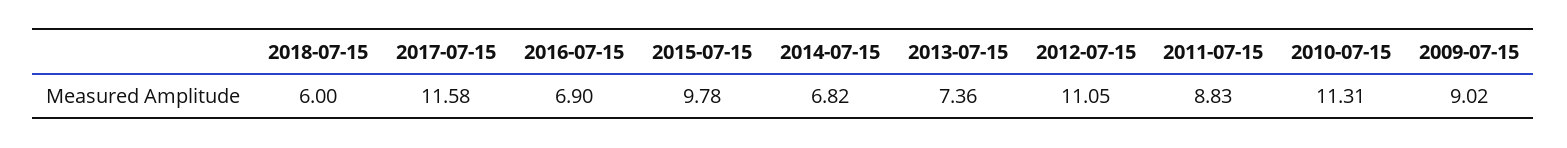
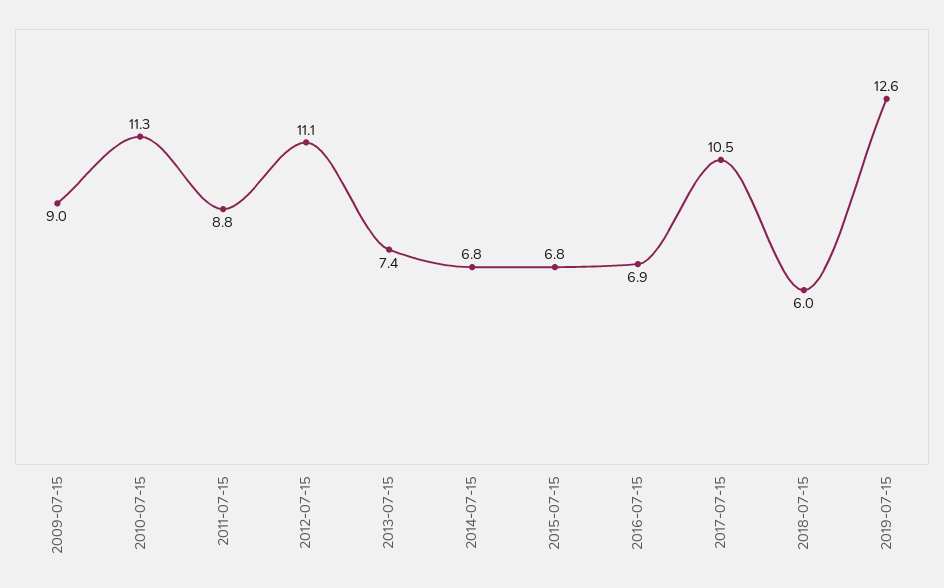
2017-07-15: 11.58 -> 10.5
2015-07-15: 9.78 -> 6.8
2019-07-15: none -> 12.6

